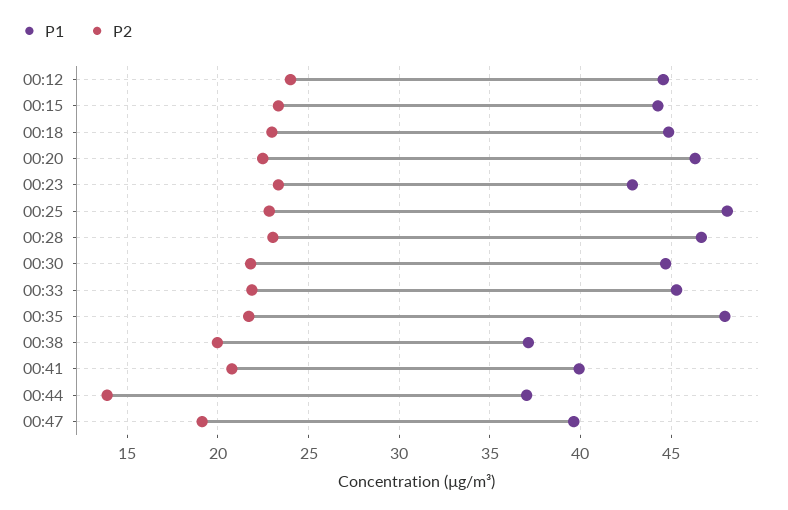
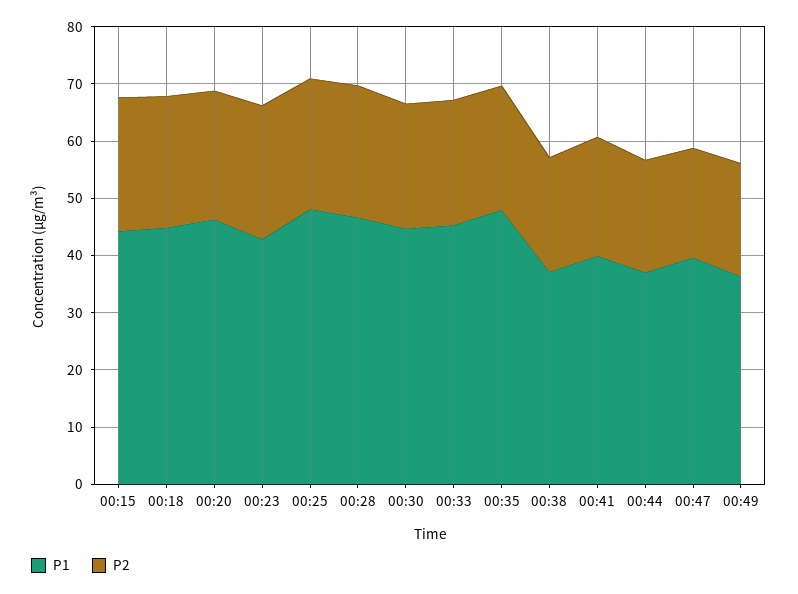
P1, 00:12: 44.5 -> none
P2, 00:12: 24 -> none
P2, 00:44: 14 -> 20
P1, 00:49: none -> 36
P2, 00:49: none -> 20

